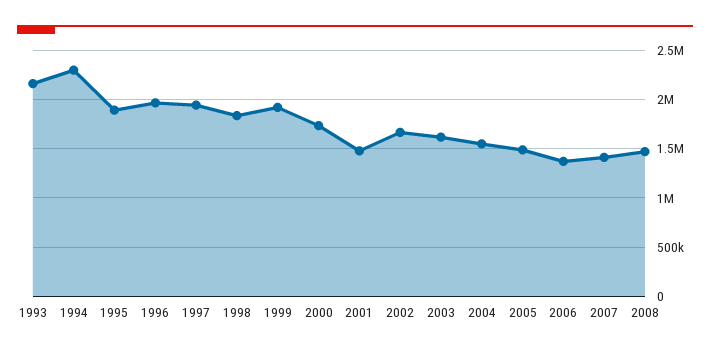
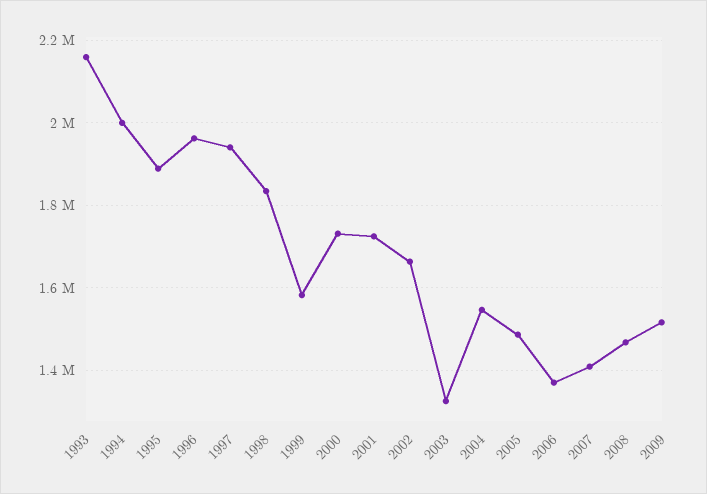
1994: 2300000 -> 2000000
1999: 1900000 -> 1580000
2001: 1500000 -> 1720000
2003: 1600000 -> 1320000
2009: none -> 1520000

